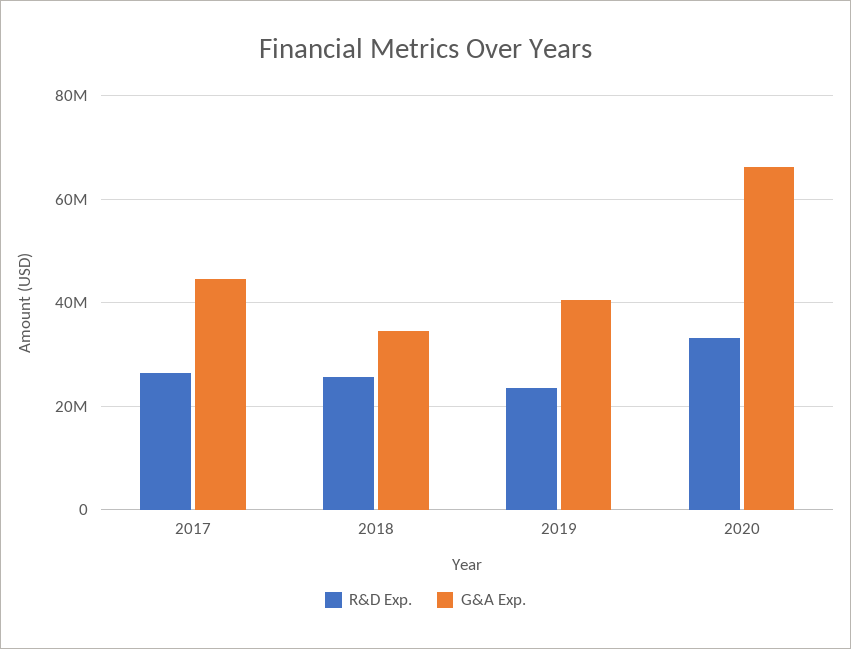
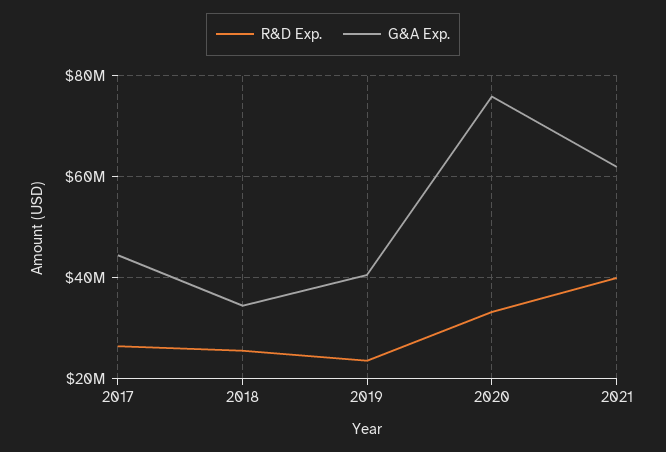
G&A Exp., 2020: 66000000 -> 76000000
R&D Exp., 2021: none -> 40000000
G&A Exp., 2021: none -> 62000000

